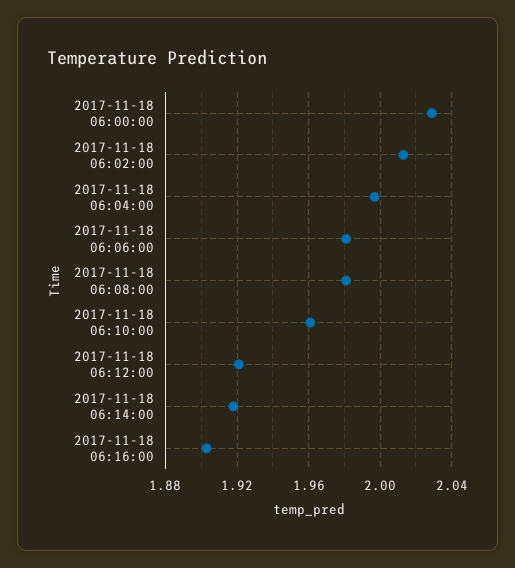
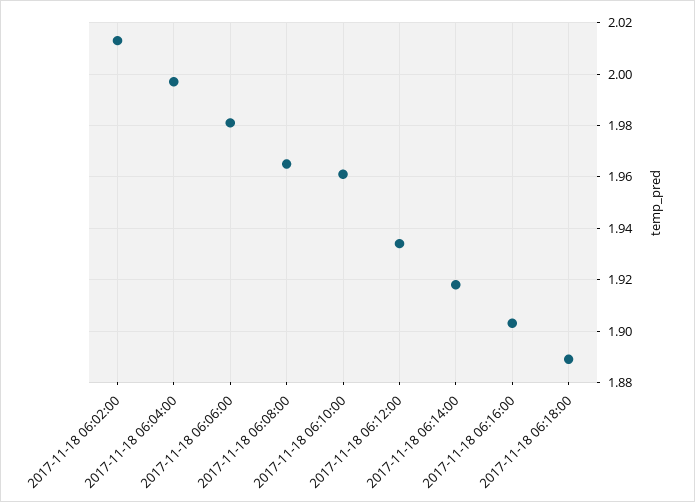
2017-11-18 06:00:00: 2.03 -> none
2017-11-18 06:08:00: 1.98 -> 1.965
2017-11-18 06:12:00: 1.92 -> 1.935
2017-11-18 06:18:00: none -> 1.89

